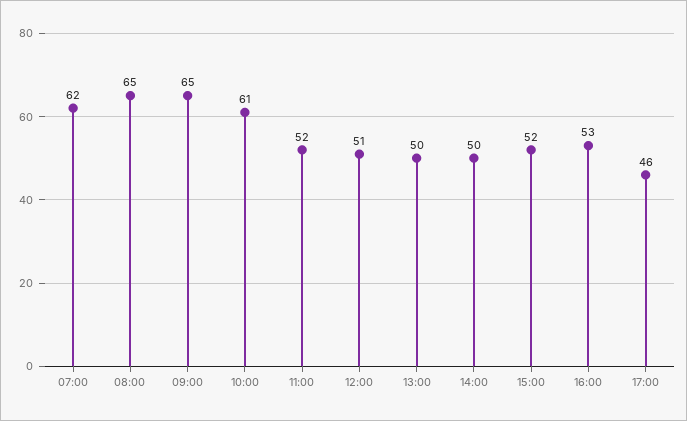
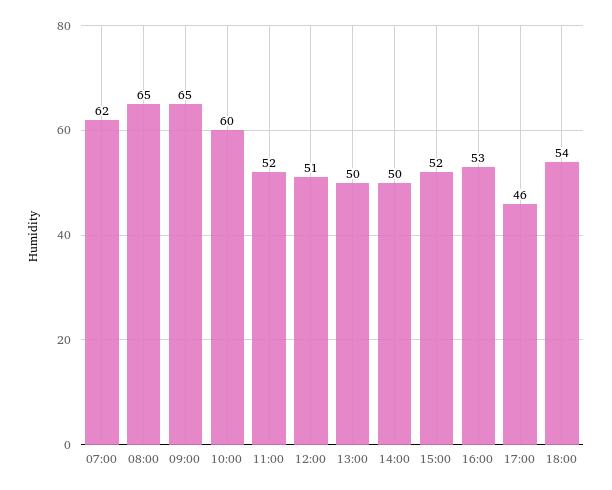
10:00: 61 -> 60
18:00: none -> 54

